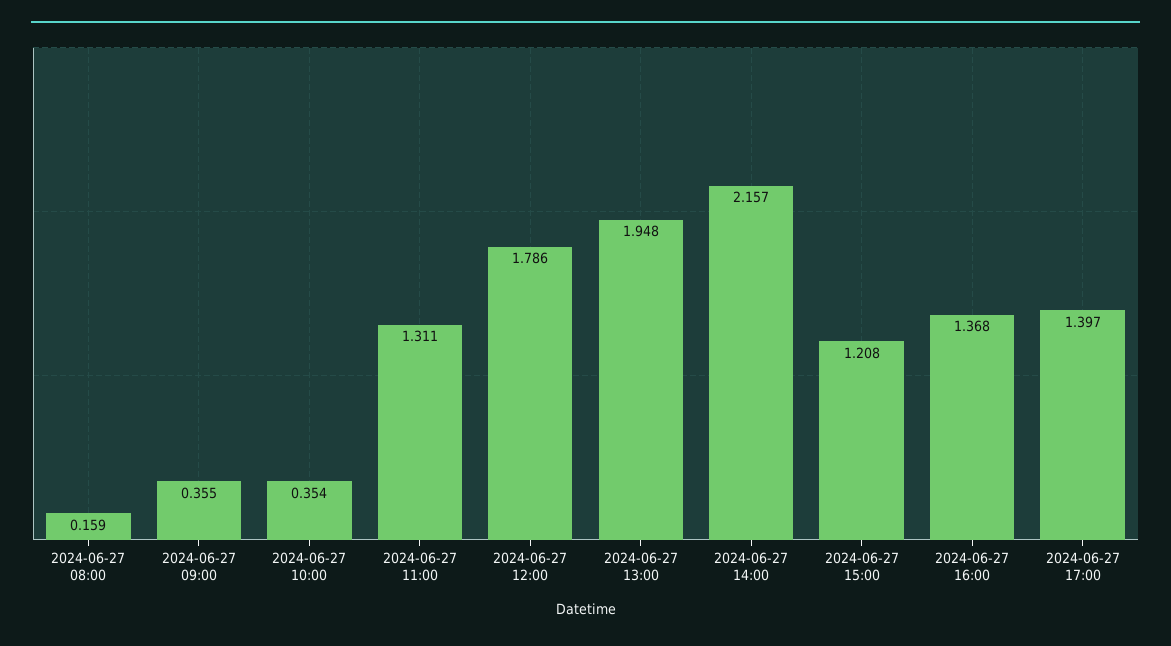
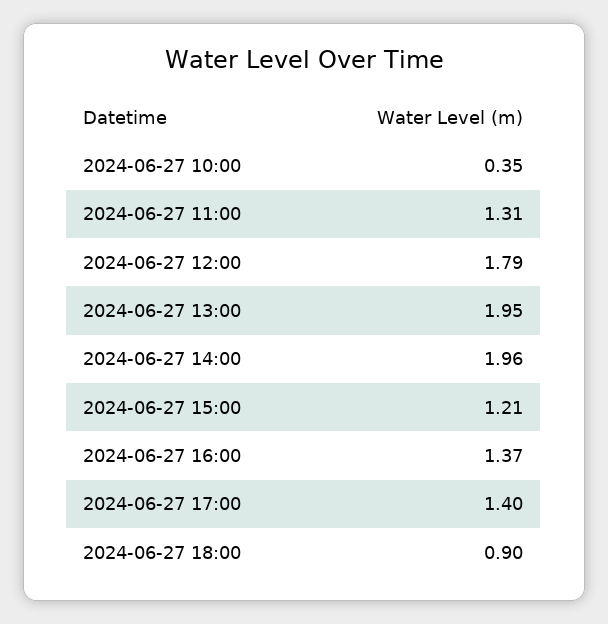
2024-06-27 08:00: 0.159 -> none
2024-06-27 09:00: 0.355 -> none
2024-06-27 14:00: 2.157 -> 1.96
2024-06-27 18:00: none -> 0.9

